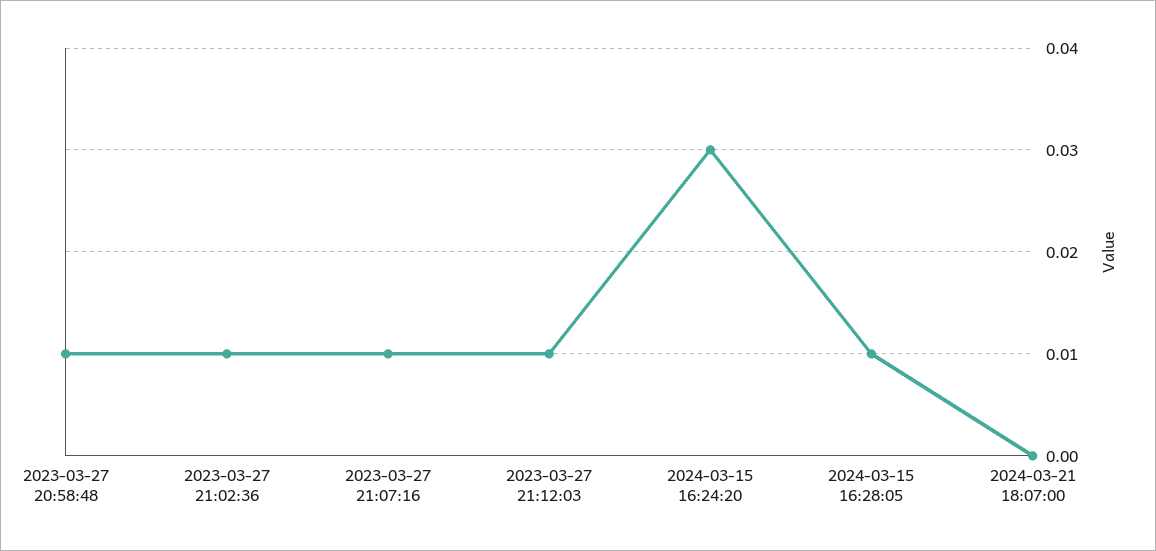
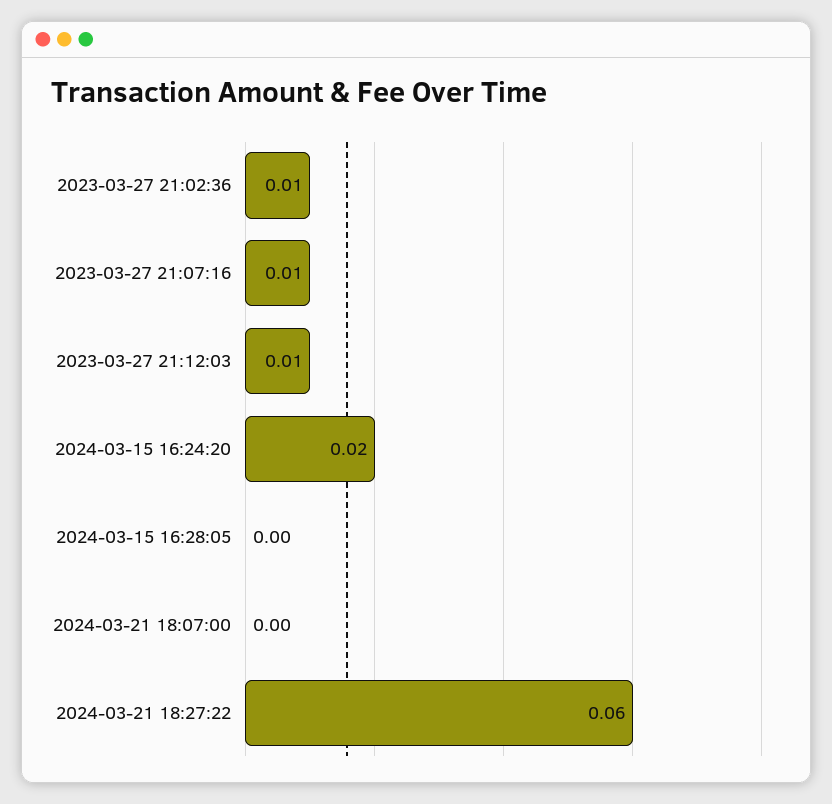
2023-03-27 20:58:48: 0.01 -> none
2024-03-15 16:24:20: 0.03 -> 0.02
2024-03-15 16:28:05: 0.01 -> 0
2024-03-21 18:27:22: none -> 0.06

